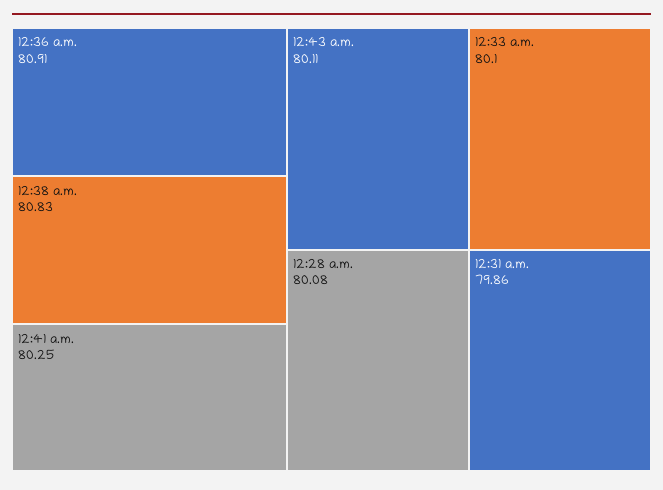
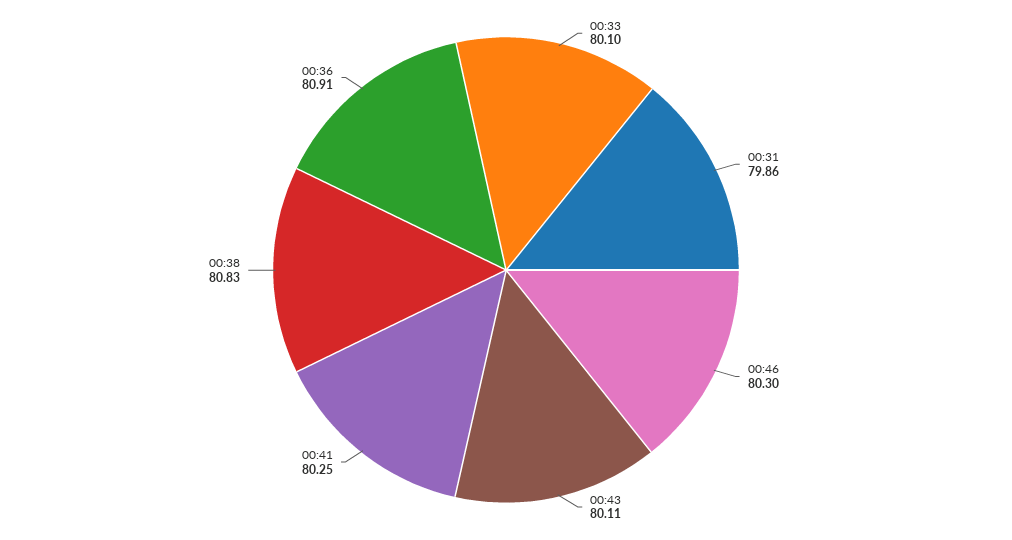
12:28 a.m.: 80.08 -> none
00:46: none -> 80.3

